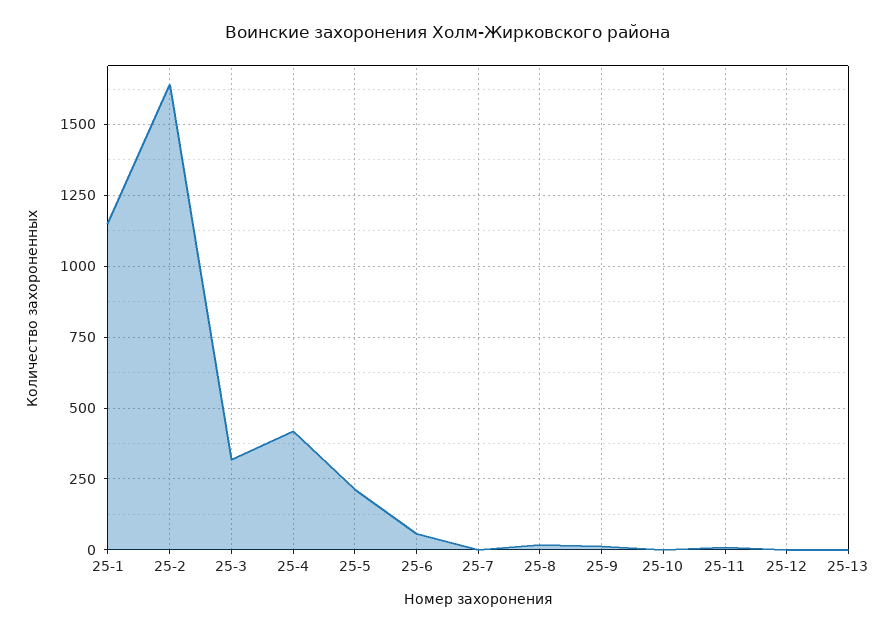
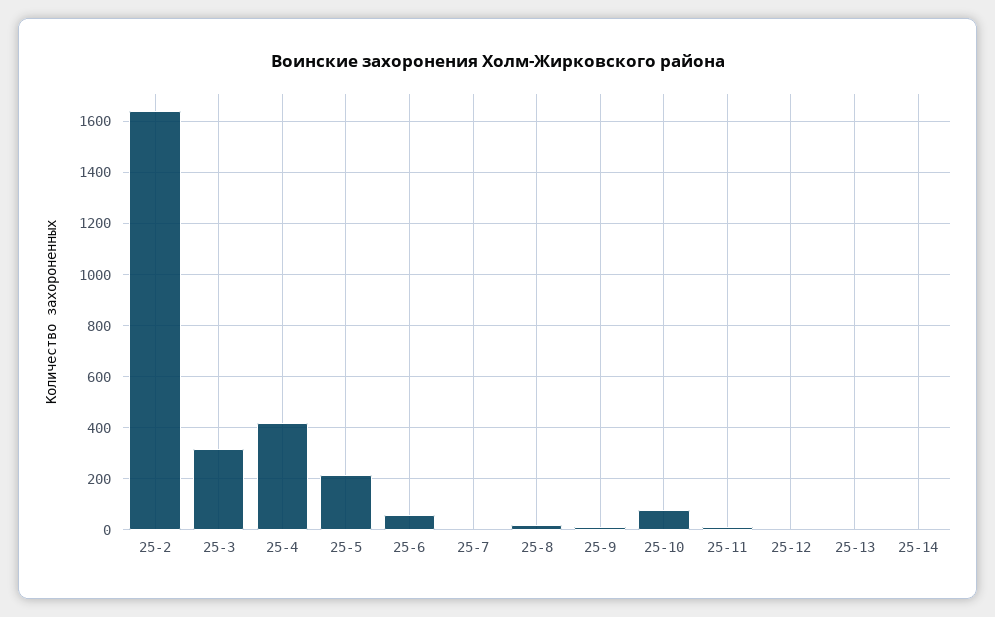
25-1: 1150 -> none
25-10: 0 -> 75
25-14: none -> 0

